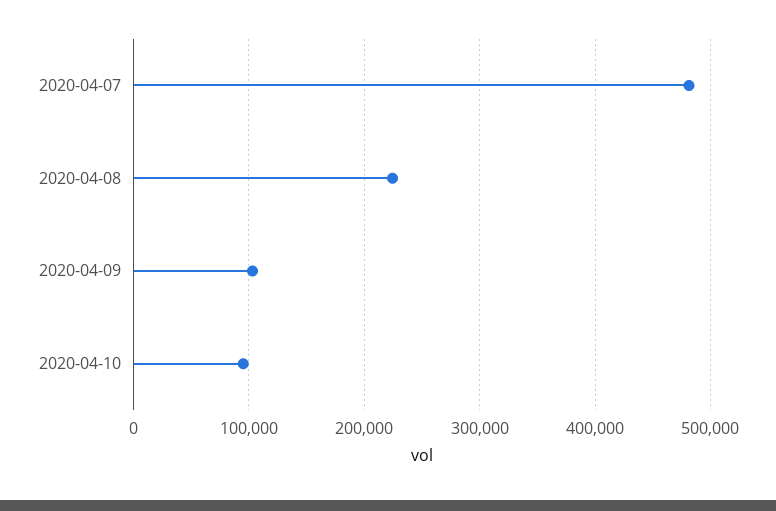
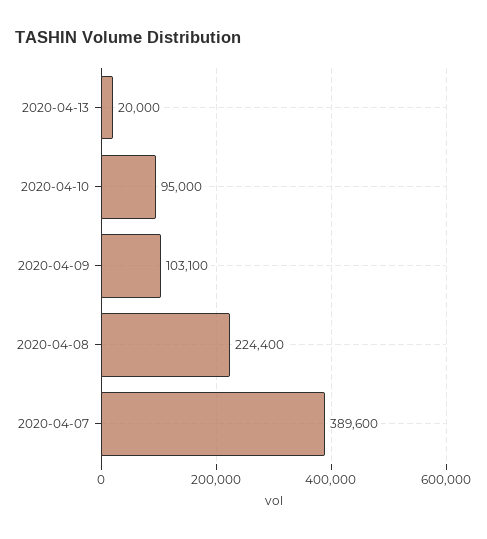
2020-04-07: 480000 -> 389600
2020-04-13: none -> 20000

